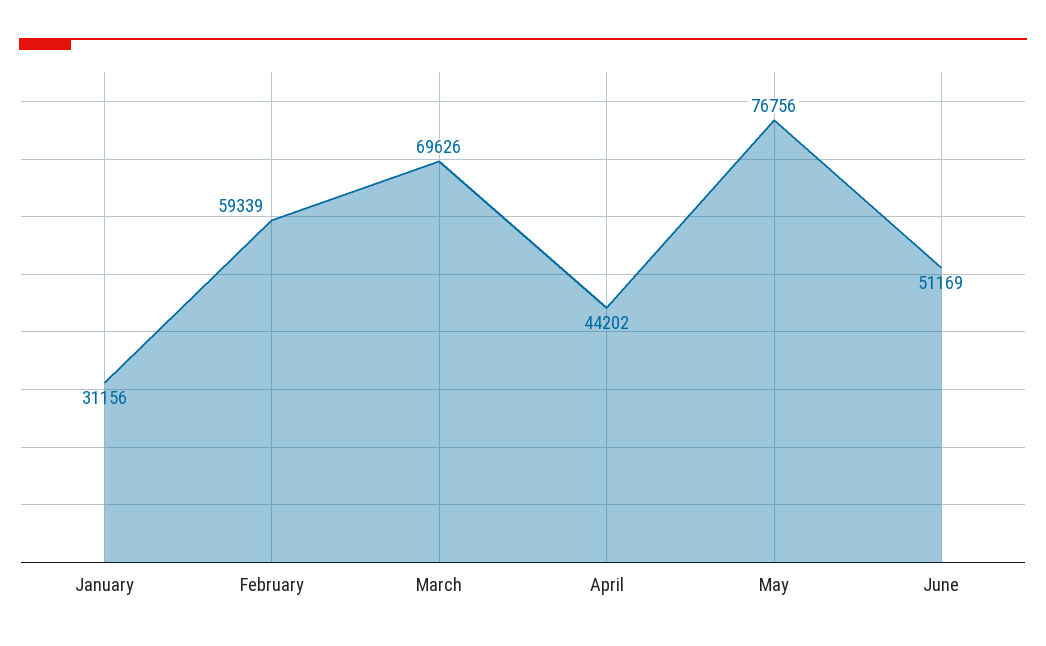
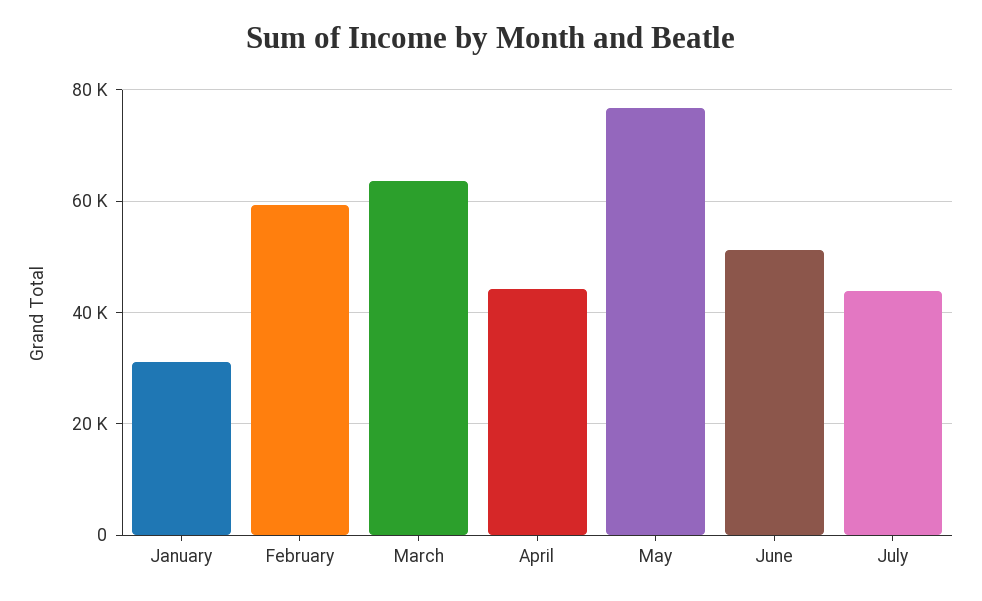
March: 69626 -> 64000
July: none -> 44000

